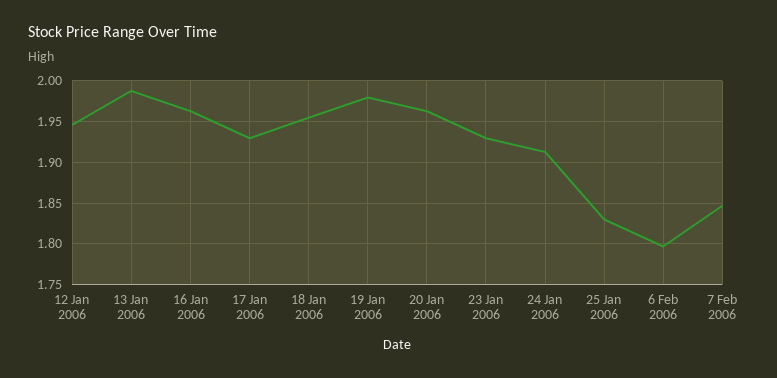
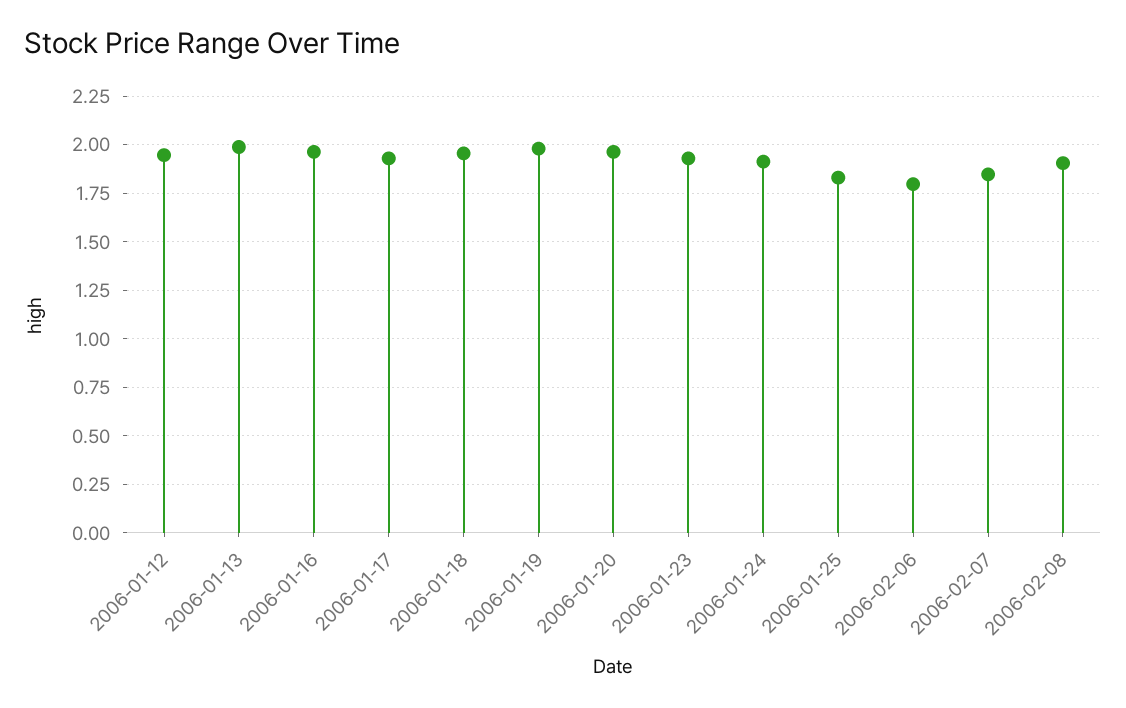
2006-02-08: none -> 1.9

